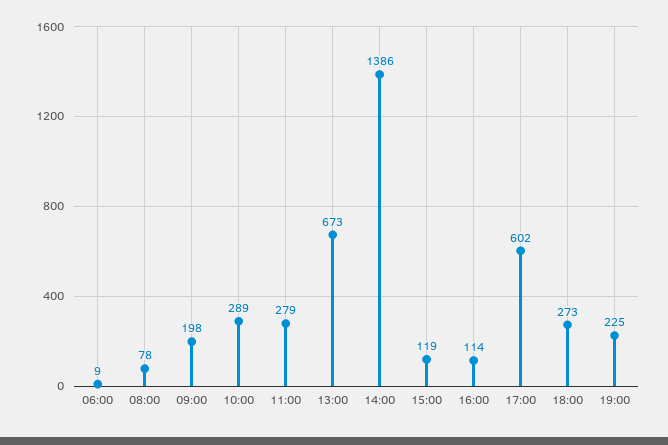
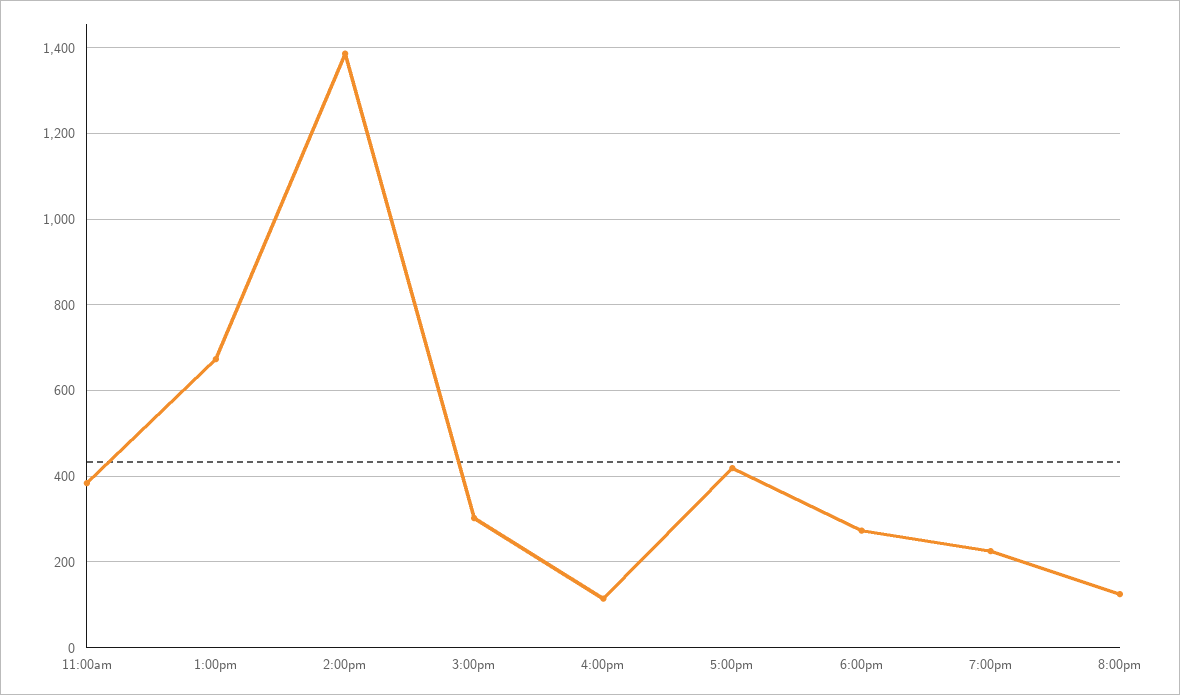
06:00: 9 -> none
08:00: 78 -> none
09:00: 198 -> none
10:00: 289 -> none
11:00: 279 -> 380
15:00: 119 -> 300
17:00: 602 -> 420
8:00pm: none -> 120

